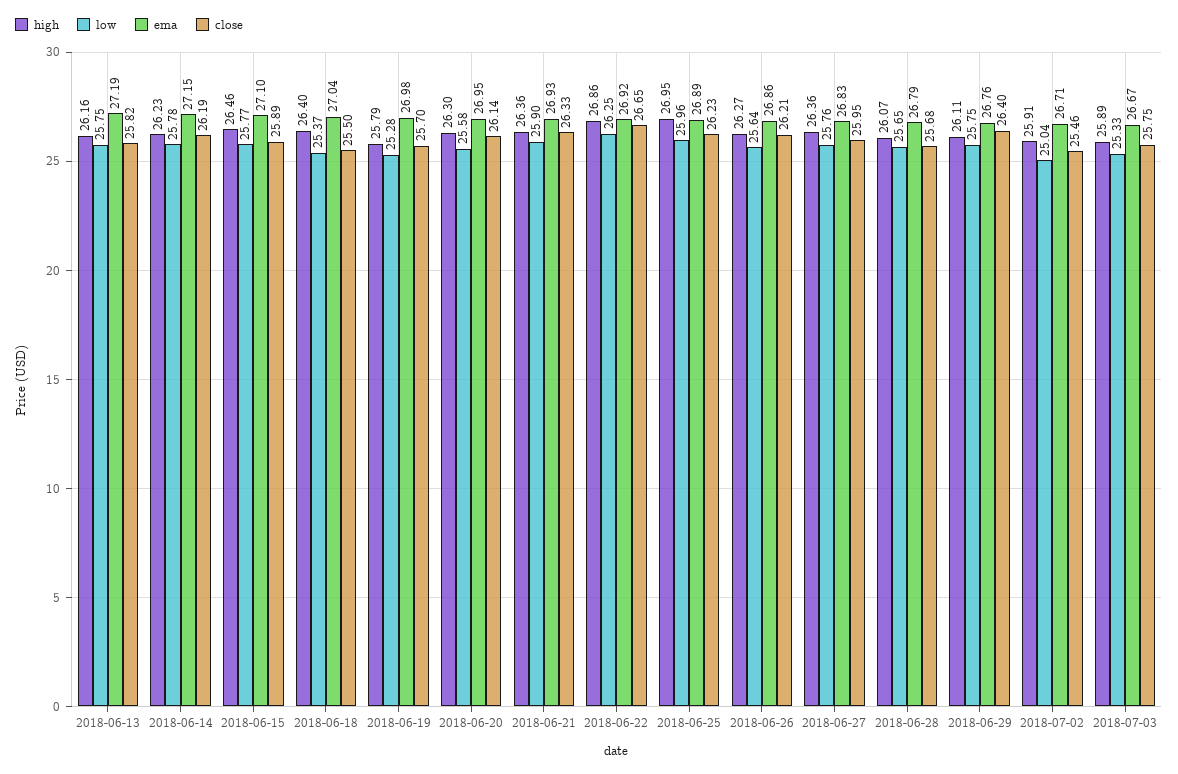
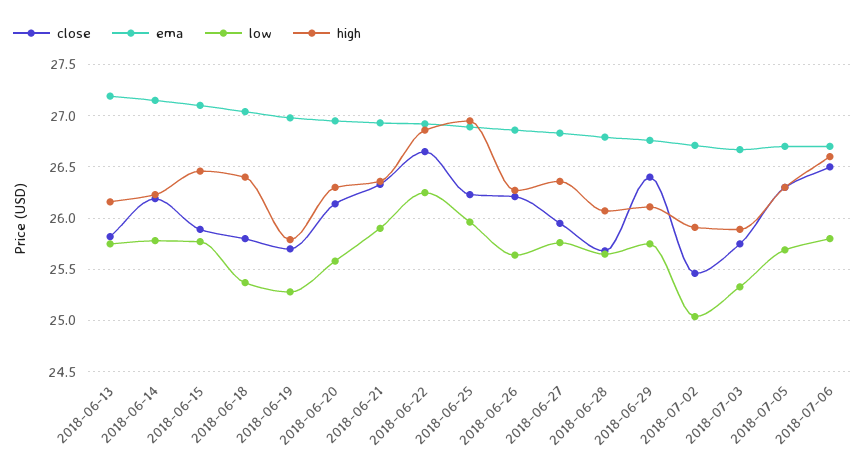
close, 2018-06-18: 25.5 -> 25.8
close, 2018-07-05: none -> 26.3
ema, 2018-07-05: none -> 26.7
low, 2018-07-05: none -> 25.7
high, 2018-07-05: none -> 26.3
close, 2018-07-06: none -> 26.5
ema, 2018-07-06: none -> 26.7
low, 2018-07-06: none -> 25.8
high, 2018-07-06: none -> 26.6

